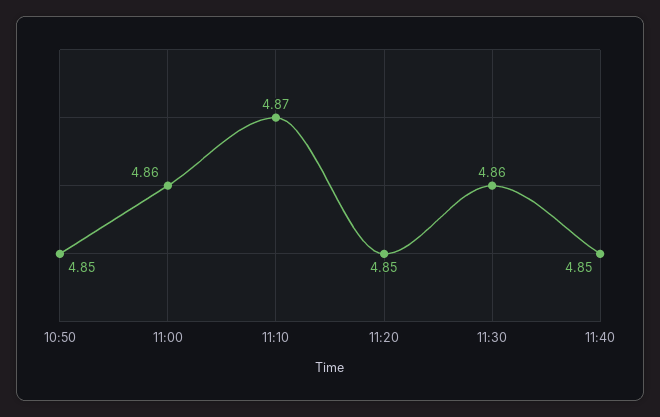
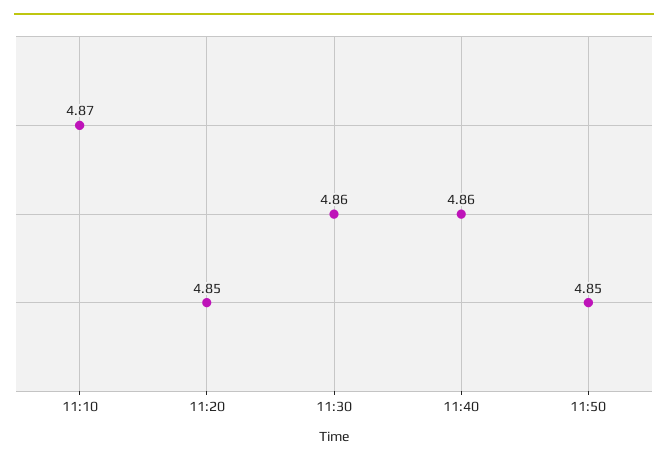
10:50: 4.85 -> none
11:00: 4.86 -> none
11:40: 4.85 -> 4.86
11:50: none -> 4.85

